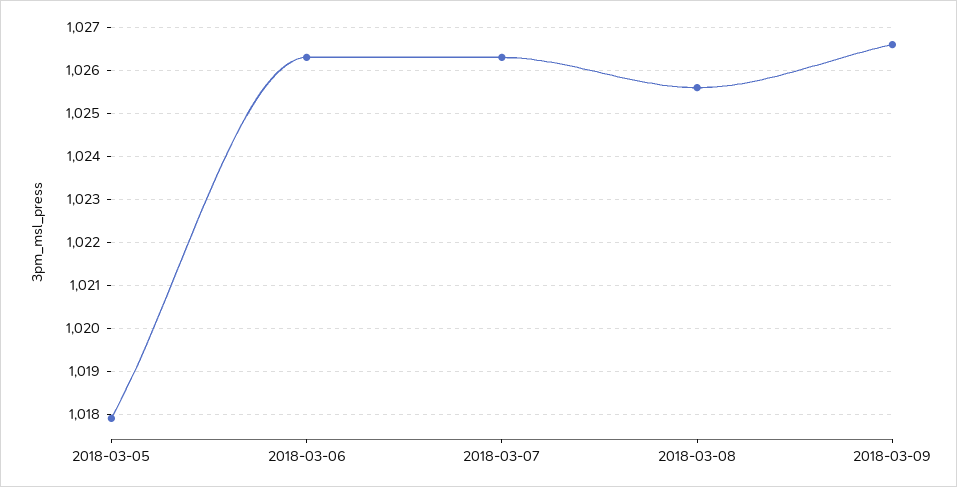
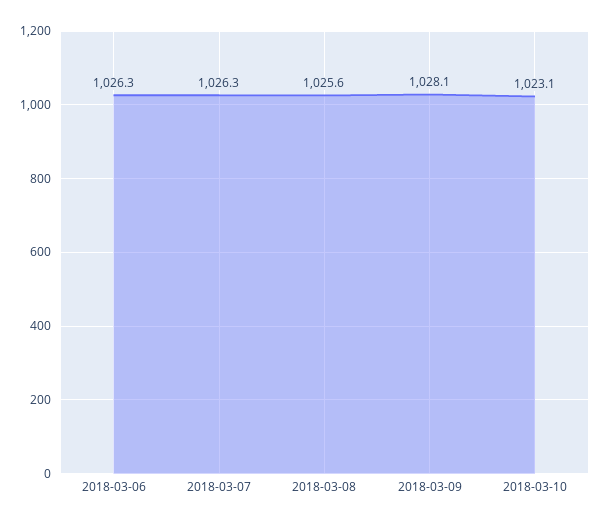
2018-03-05: 1018 -> none
2018-03-09: 1026.5 -> 1028.1
2018-03-10: none -> 1023.1

